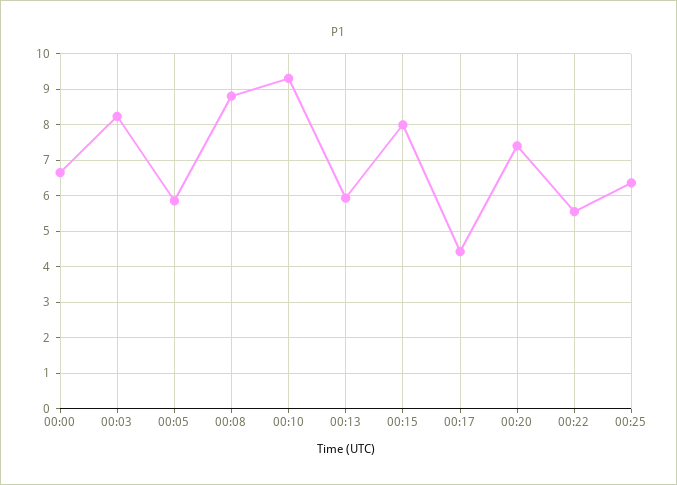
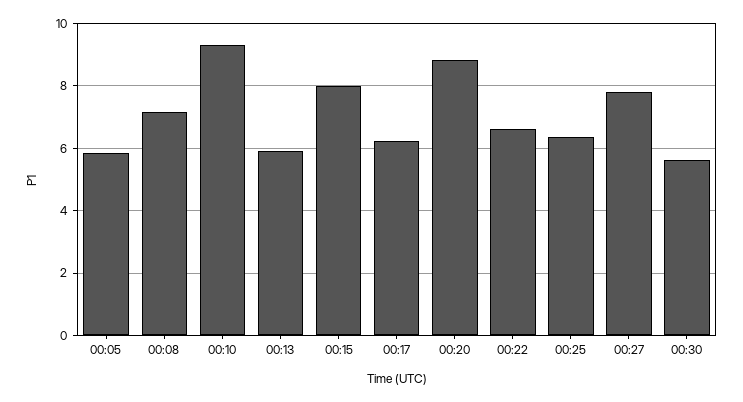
00:00: 6.6 -> none
00:03: 8.2 -> none
00:08: 8.8 -> 7.2
00:17: 4.4 -> 6.2
00:20: 7.4 -> 8.8
00:22: 5.6 -> 6.6
00:27: none -> 7.8
00:30: none -> 5.6

